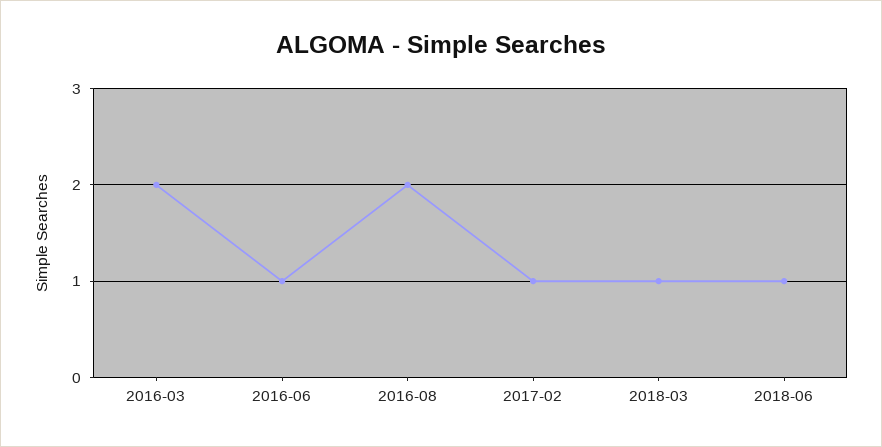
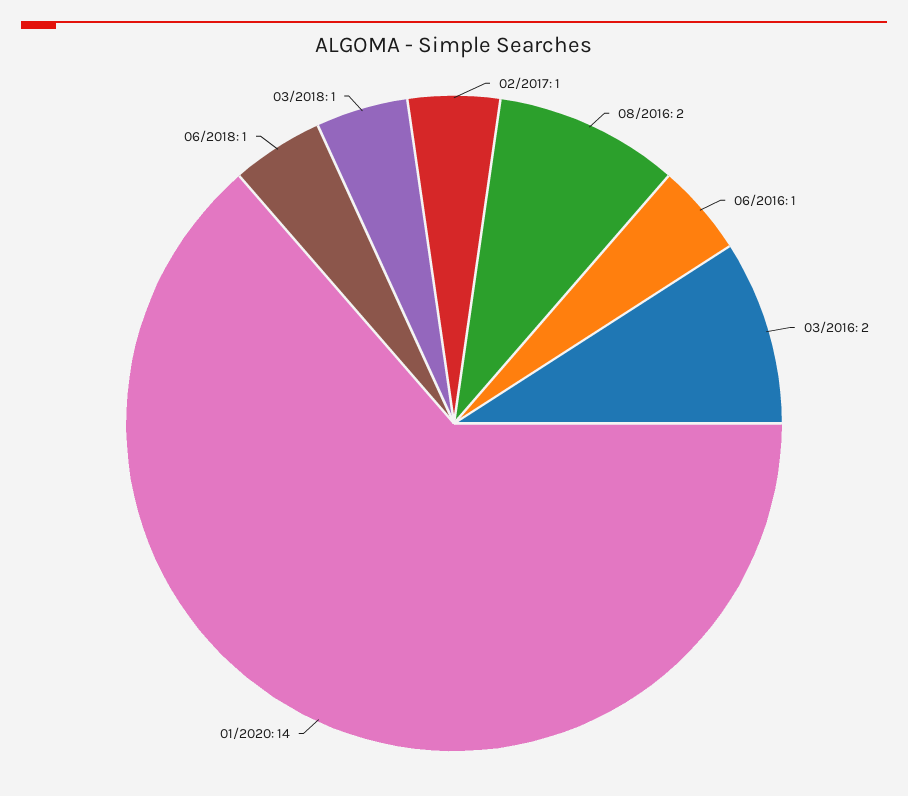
01/2020: none -> 14

